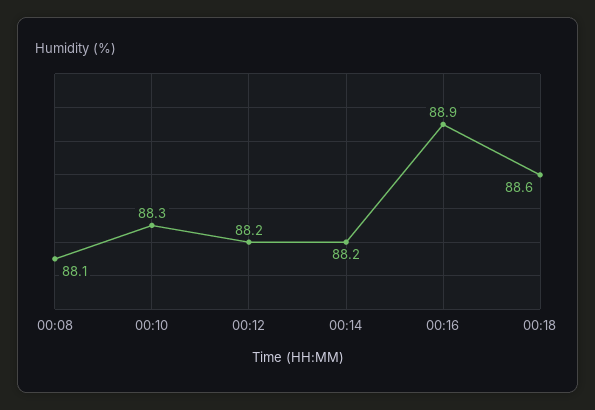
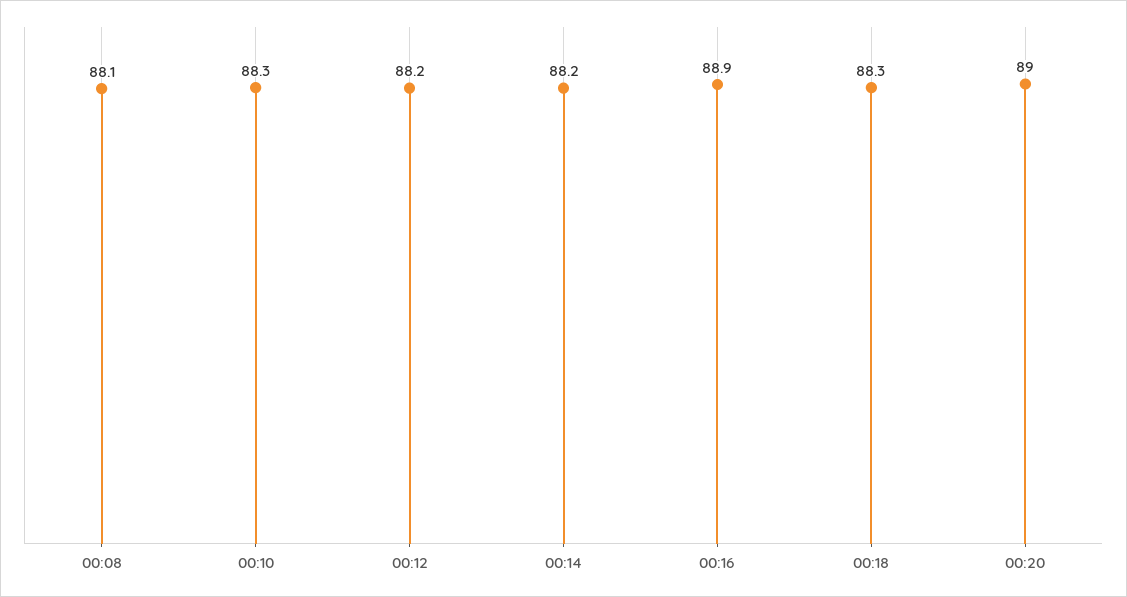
00:18: 88.6 -> 88.3
00:20: none -> 89

